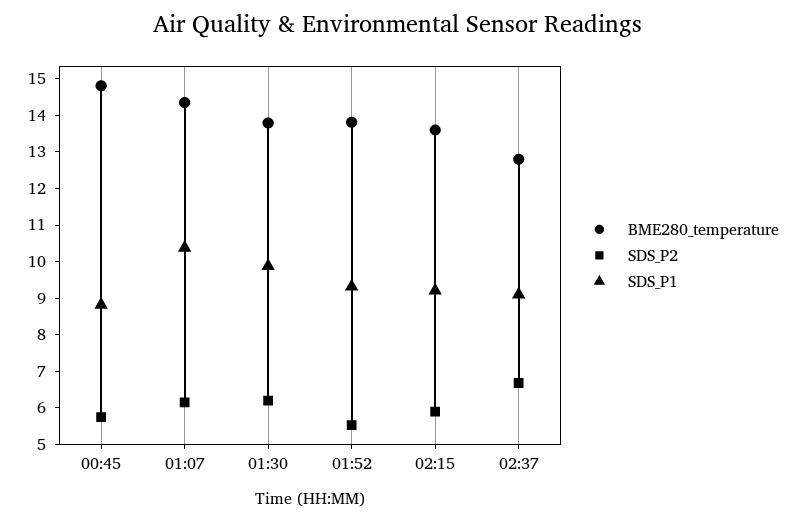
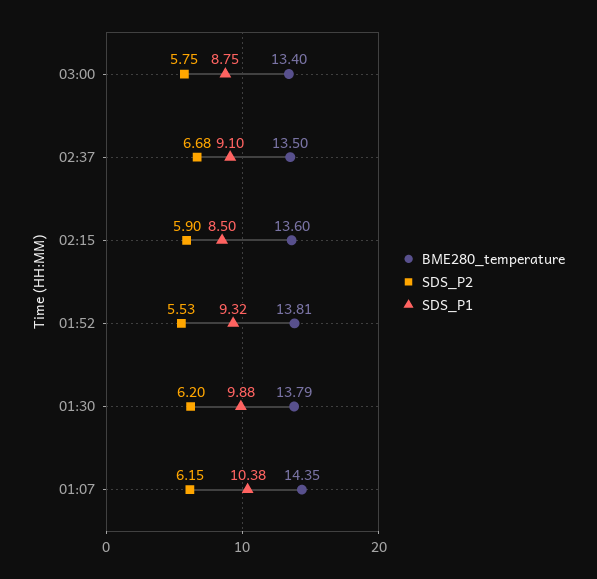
BME280_temperature, 00:45: 14.75 -> none
SDS_P2, 00:45: 5.75 -> none
SDS_P1, 00:45: 8.75 -> none
SDS_P1, 02:15: 9.25 -> 8.5
BME280_temperature, 02:37: 12.75 -> 13.5
BME280_temperature, 03:00: none -> 13.4
SDS_P2, 03:00: none -> 5.75
SDS_P1, 03:00: none -> 8.75

